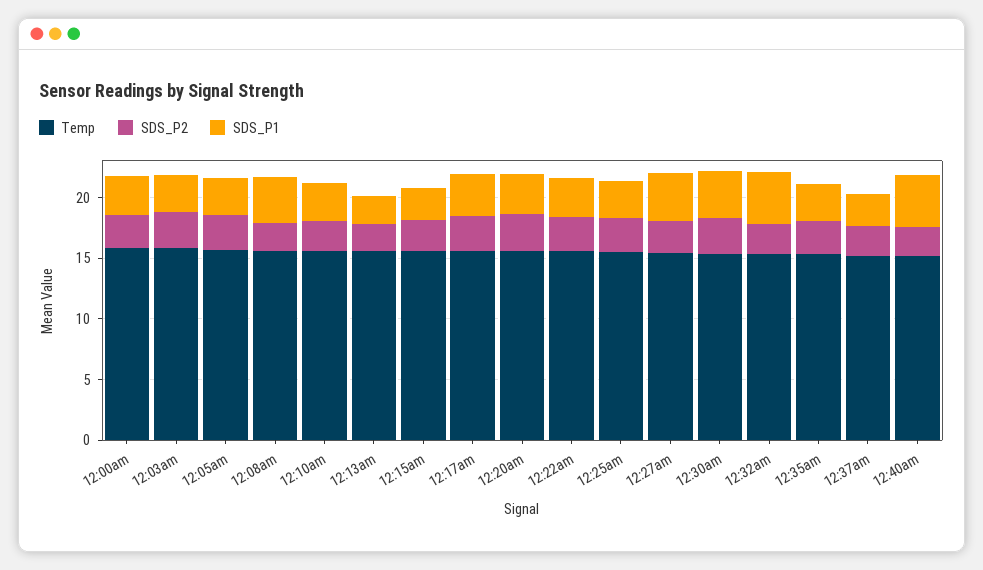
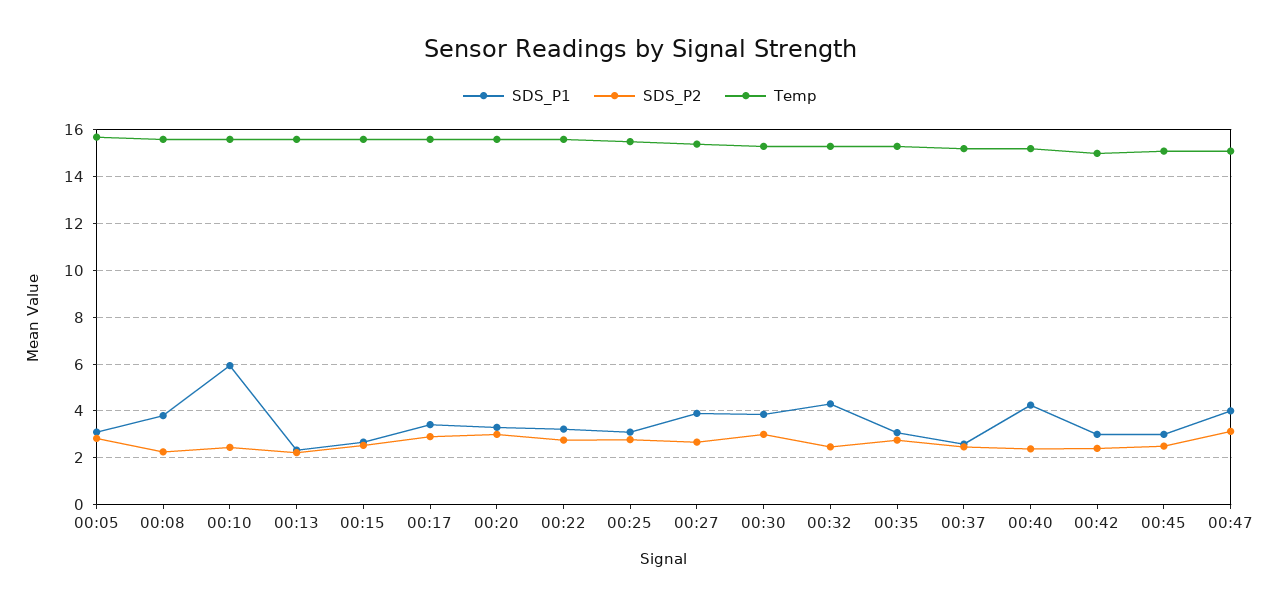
Temp, 12:00am: 16 -> none
SDS_P2, 12:00am: 3 -> none
SDS_P1, 12:00am: 3 -> none
Temp, 12:03am: 16 -> none
SDS_P2, 12:03am: 3 -> none
SDS_P1, 12:03am: 3 -> none
SDS_P1, 12:10am: 3 -> 6
SDS_P1, 00:42: none -> 3
SDS_P2, 00:42: none -> 2.5
Temp, 00:42: none -> 15
SDS_P1, 00:45: none -> 3
SDS_P2, 00:45: none -> 2.5
Temp, 00:45: none -> 15
SDS_P1, 00:47: none -> 4
SDS_P2, 00:47: none -> 3
Temp, 00:47: none -> 15

